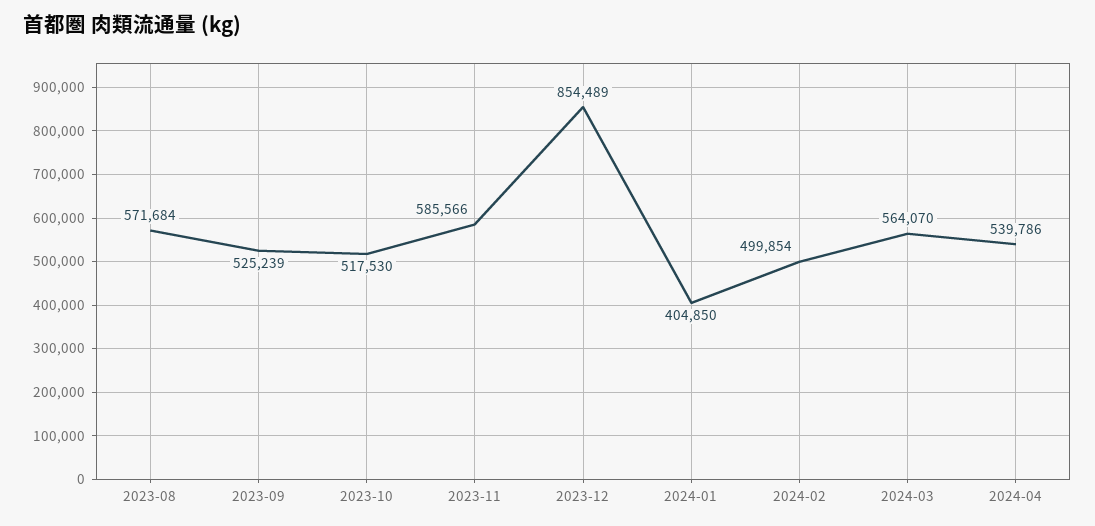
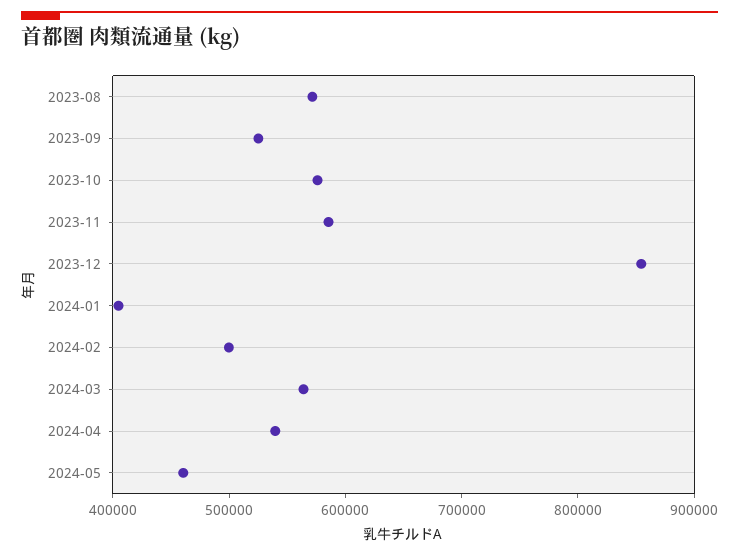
2023-10: 517530 -> 580000
2024-05: none -> 460000

